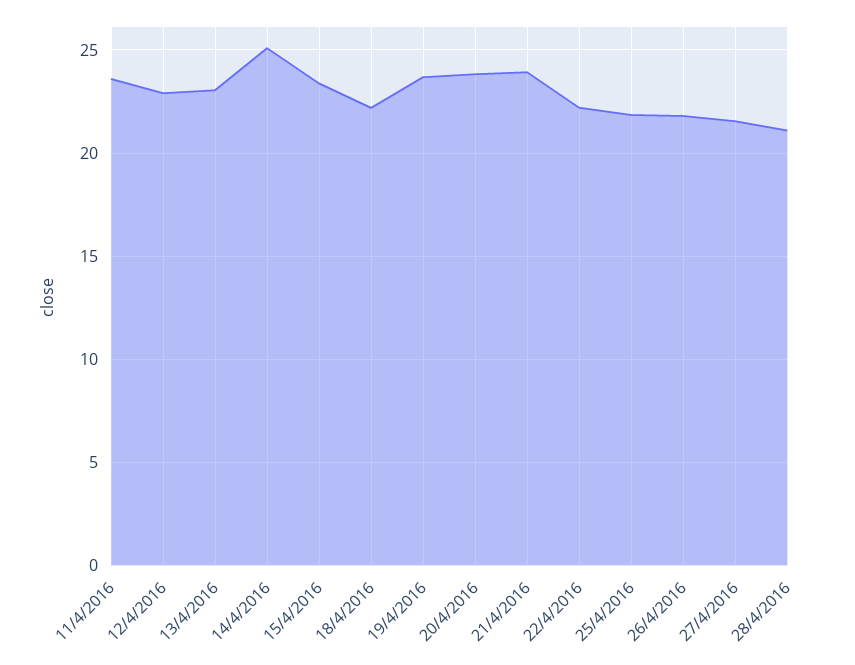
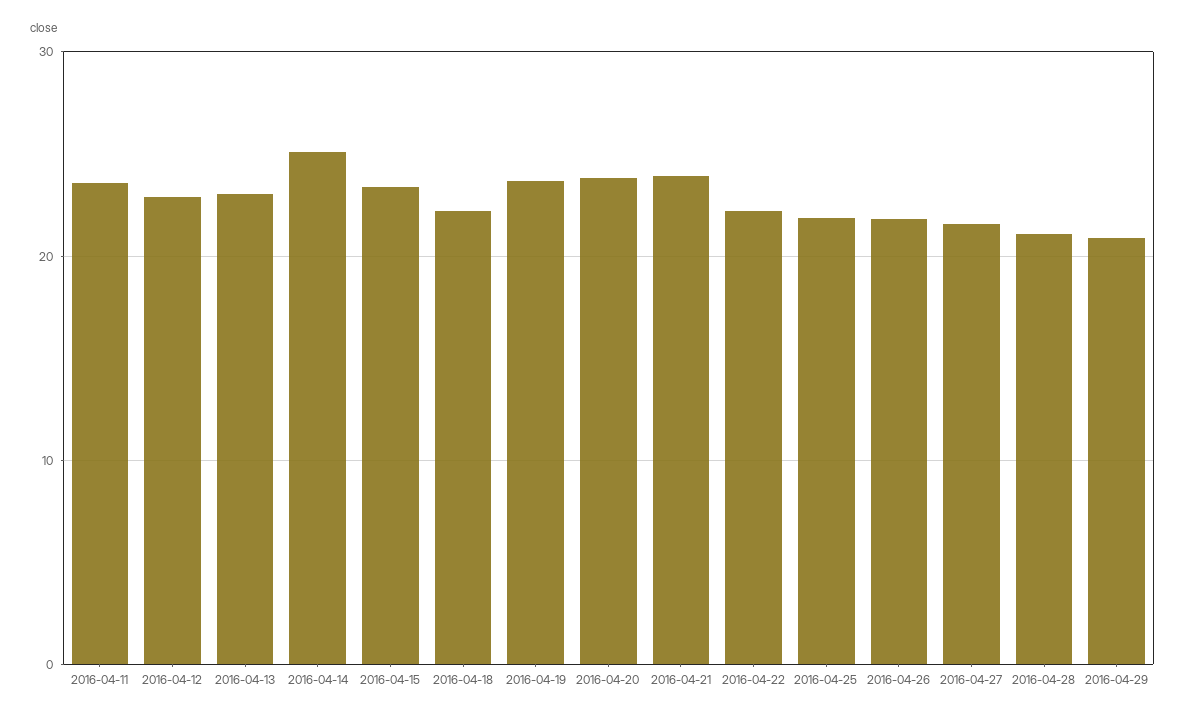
2016-04-29: none -> 21

